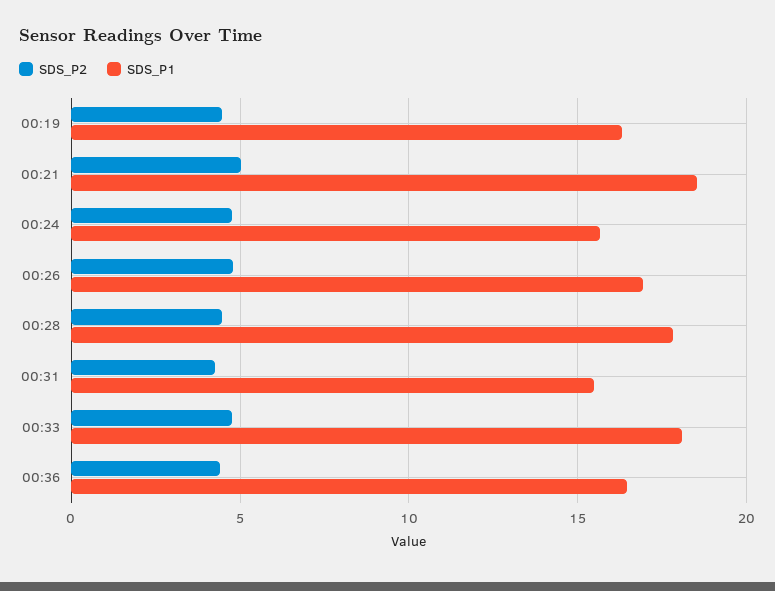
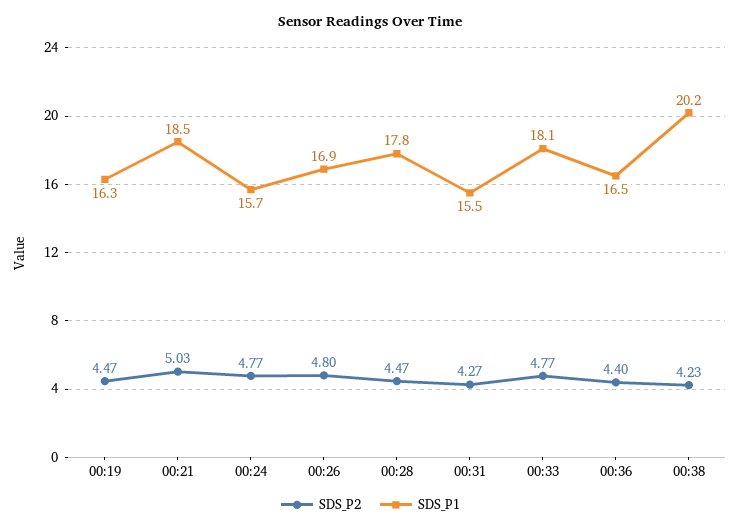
SDS_P2, 00:38: none -> 4.23
SDS_P1, 00:38: none -> 20.2

